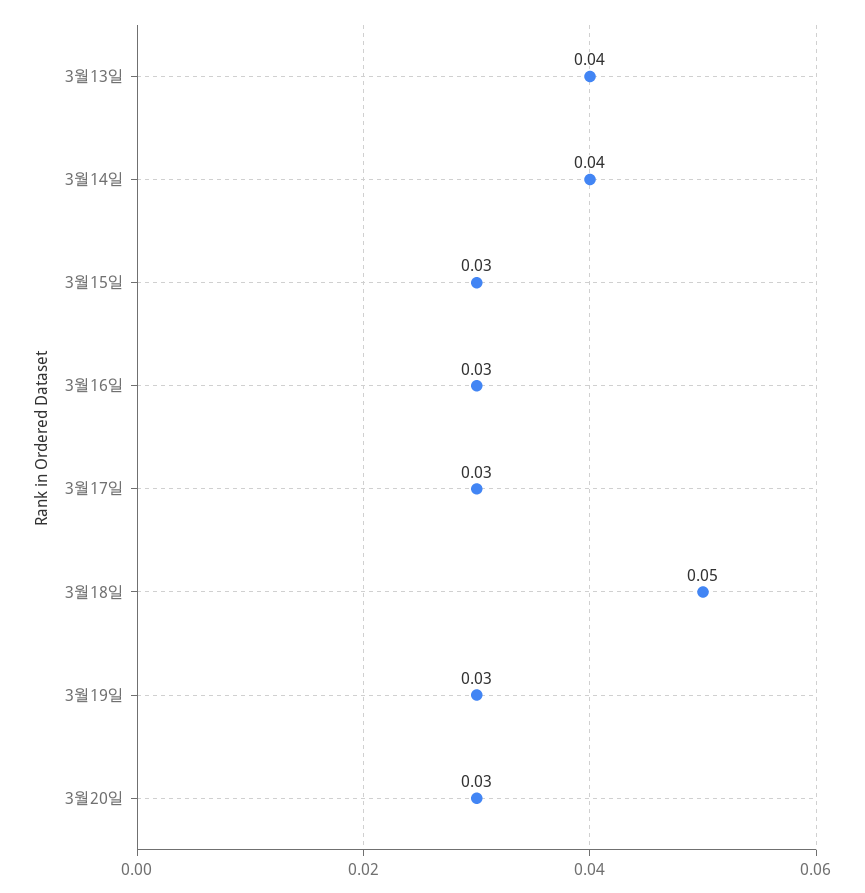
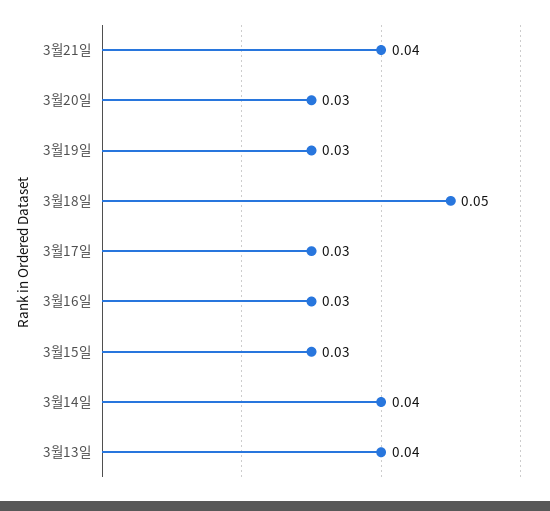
3월21일: none -> 0.04

